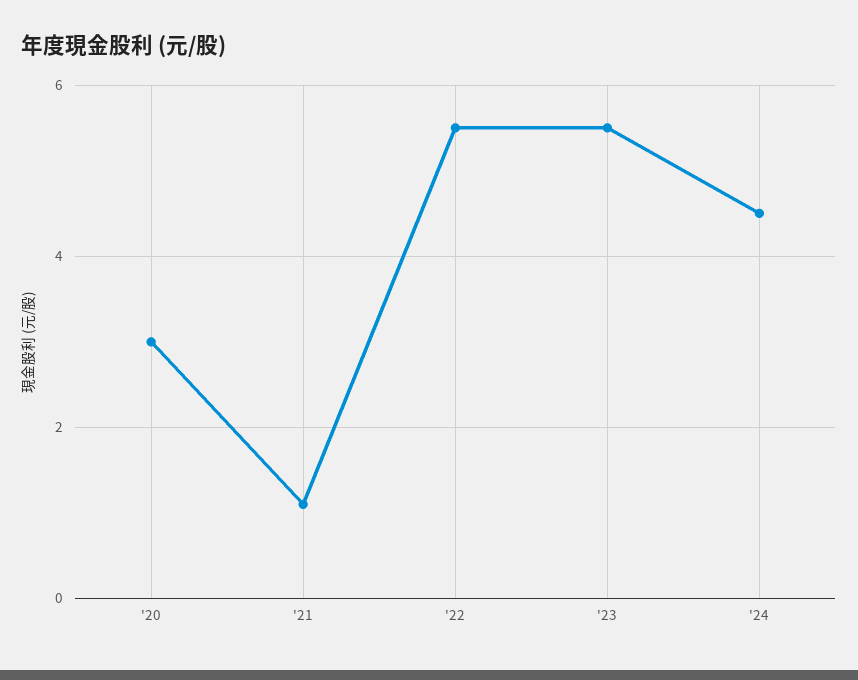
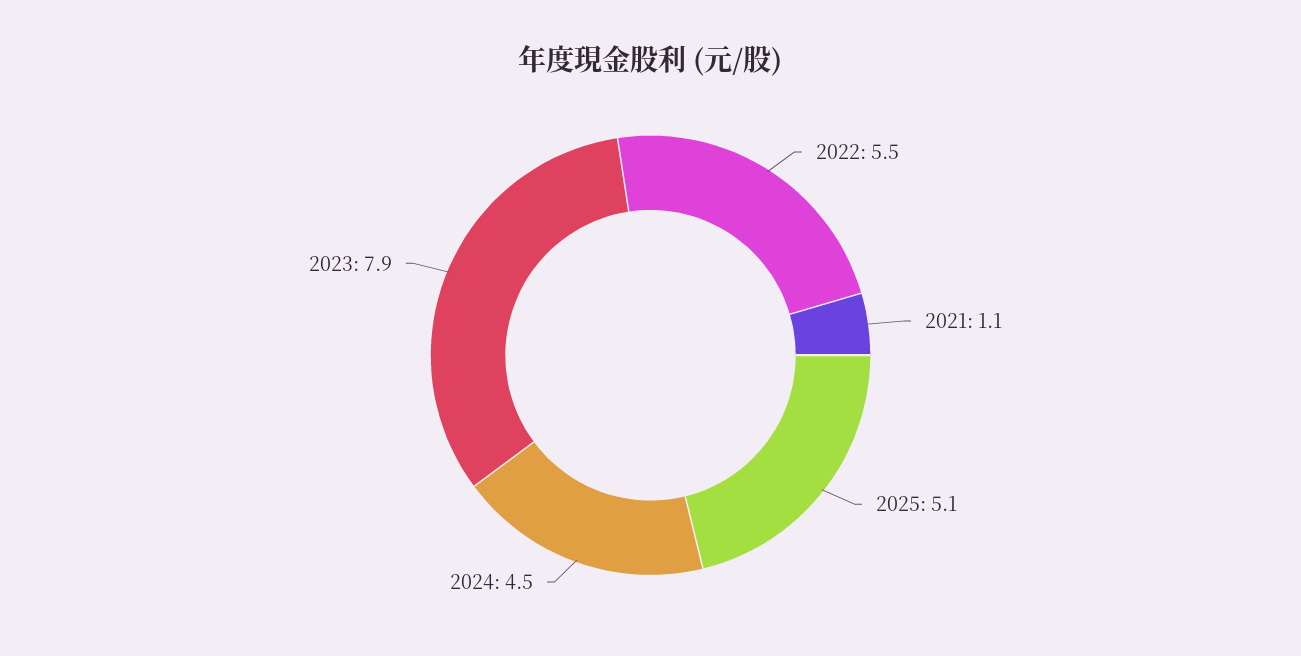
'20: 3 -> none
'23: 5.5 -> 7.9
2025: none -> 5.1

